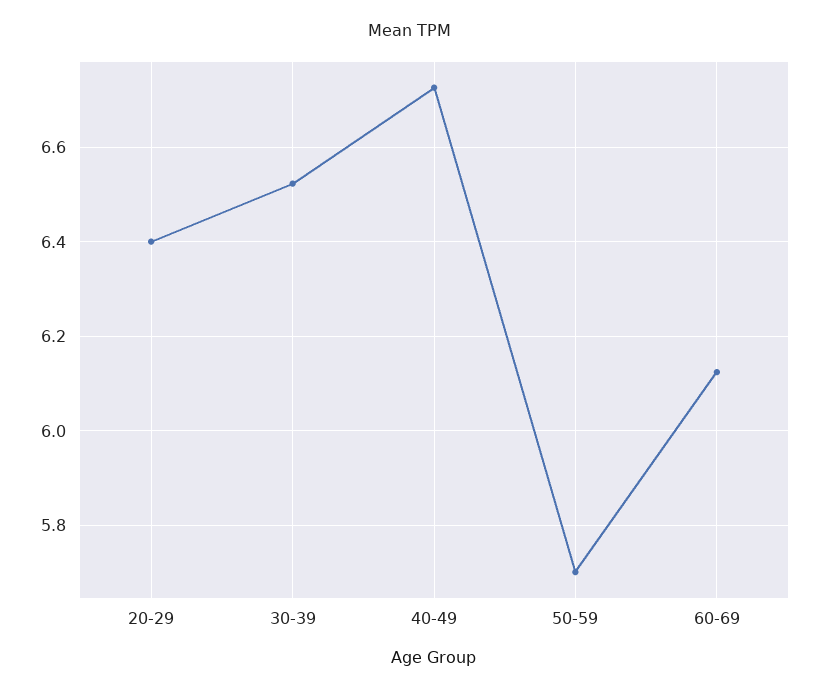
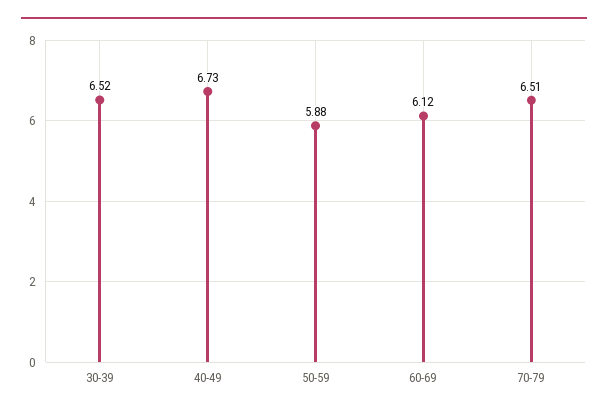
20-29: 6.4 -> none
50-59: 5.7 -> 5.88
70-79: none -> 6.51

